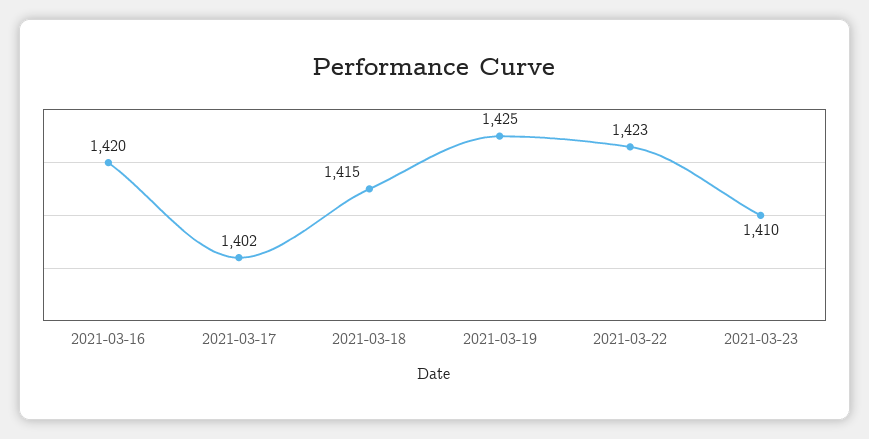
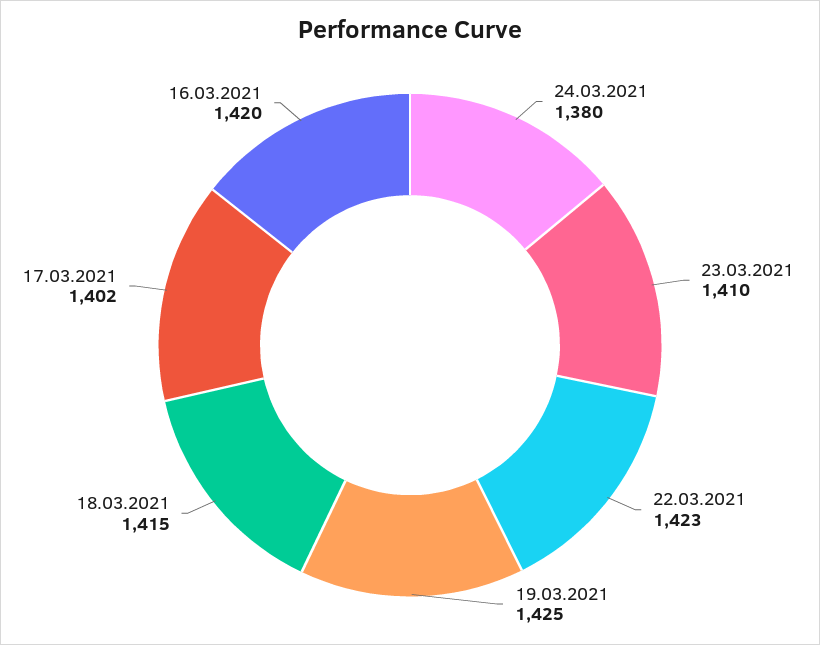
24.03.2021: none -> 1380

